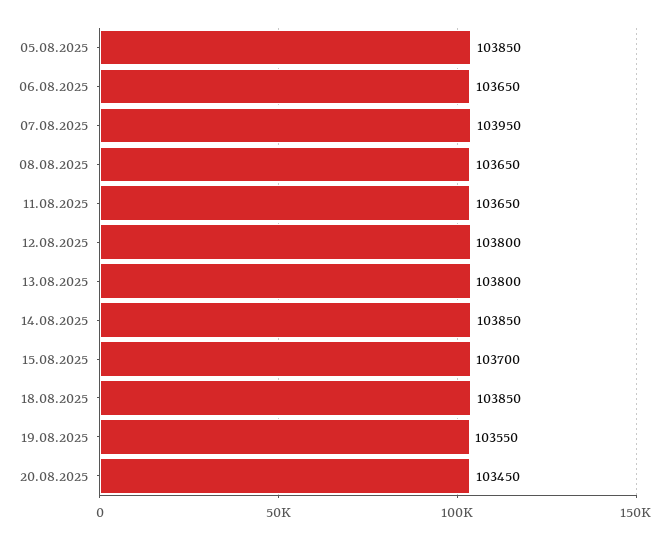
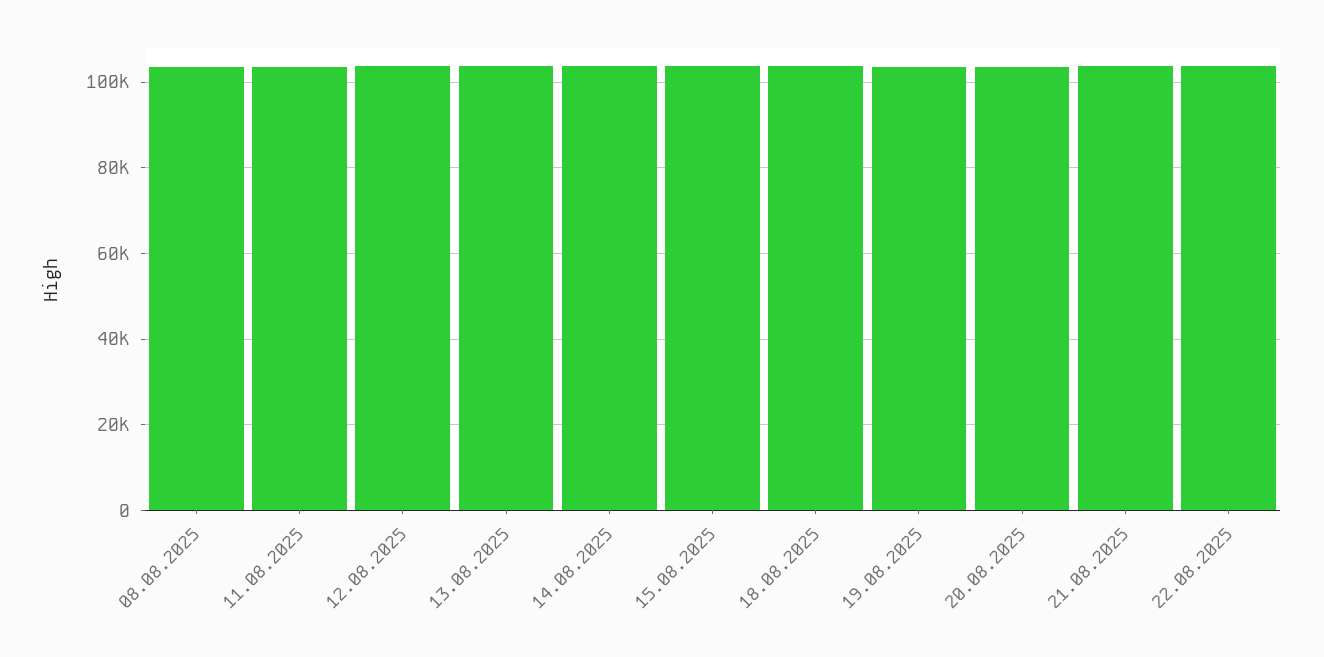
05.08.2025: 103850 -> none
06.08.2025: 103650 -> none
07.08.2025: 103950 -> none
21.08.2025: none -> 104000
22.08.2025: none -> 104000

